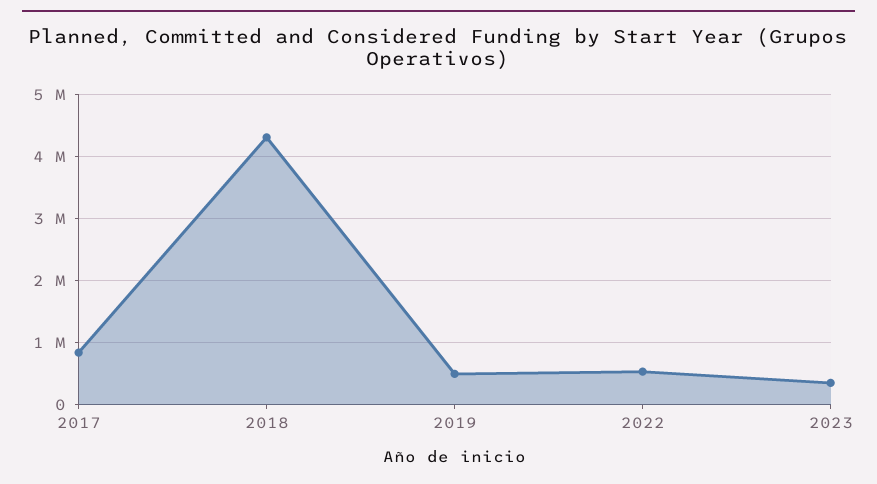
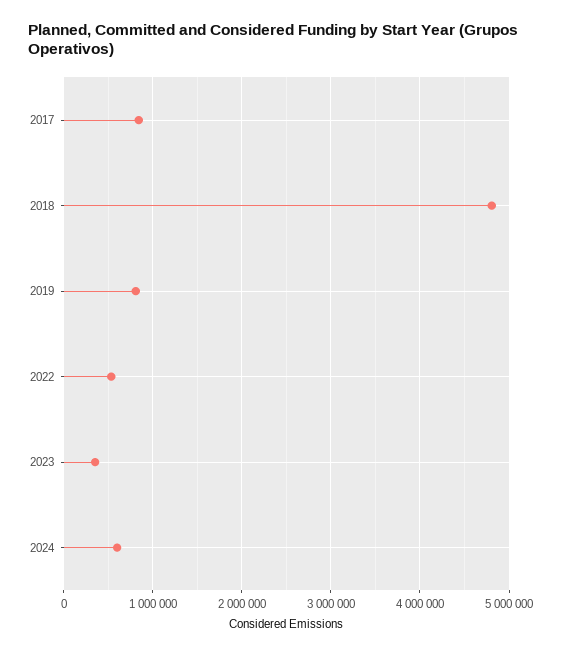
2018: 4300000 -> 4800000
2019: 500000 -> 800000
2024: none -> 600000

